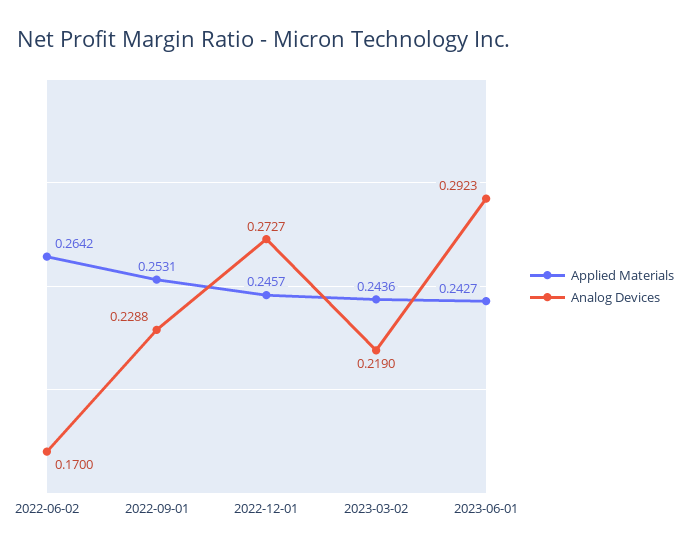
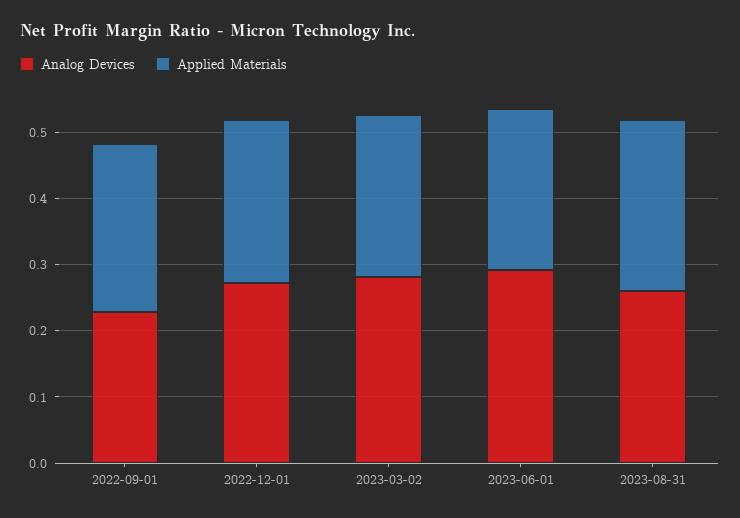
Applied Materials, 2022-06-02: 0.2642 -> none
Analog Devices, 2022-06-02: 0.17 -> none
Analog Devices, 2023-03-02: 0.219 -> 0.28
Analog Devices, 2023-08-31: none -> 0.26
Applied Materials, 2023-08-31: none -> 0.26

